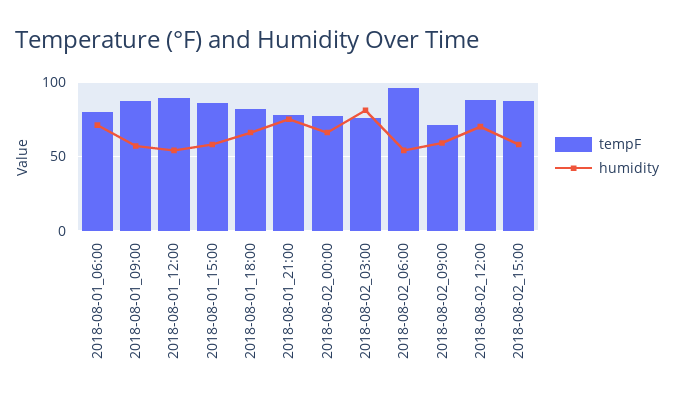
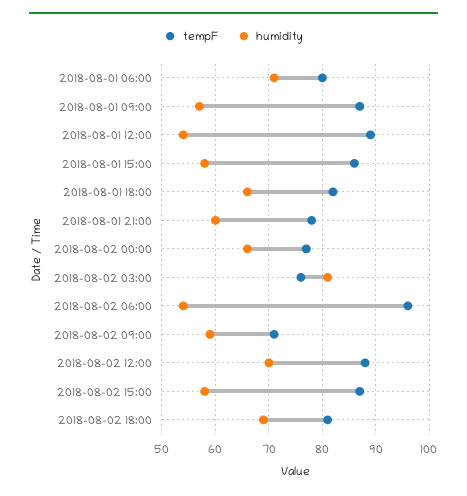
humidity, 2018-08-01_21:00: 75 -> 60
tempF, 2018-08-02 18:00: none -> 80
humidity, 2018-08-02 18:00: none -> 70

